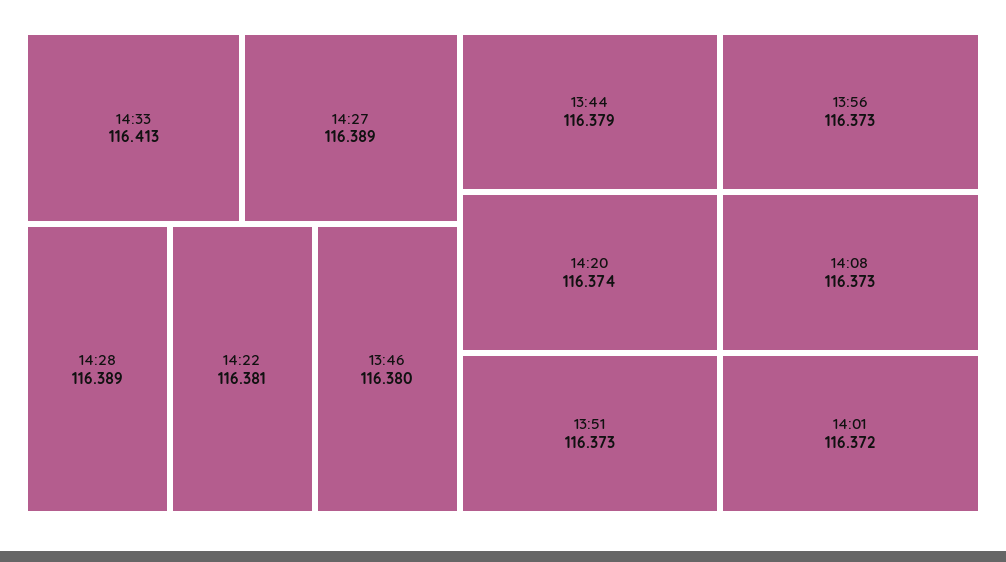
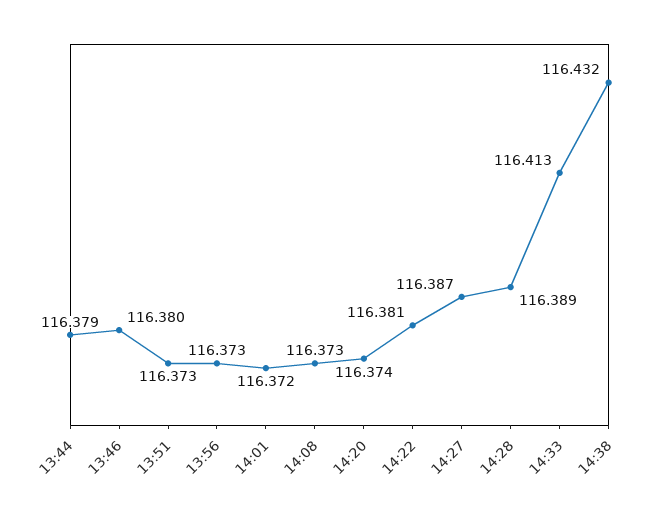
14:27: 116.389 -> 116.387
14:38: none -> 116.432

